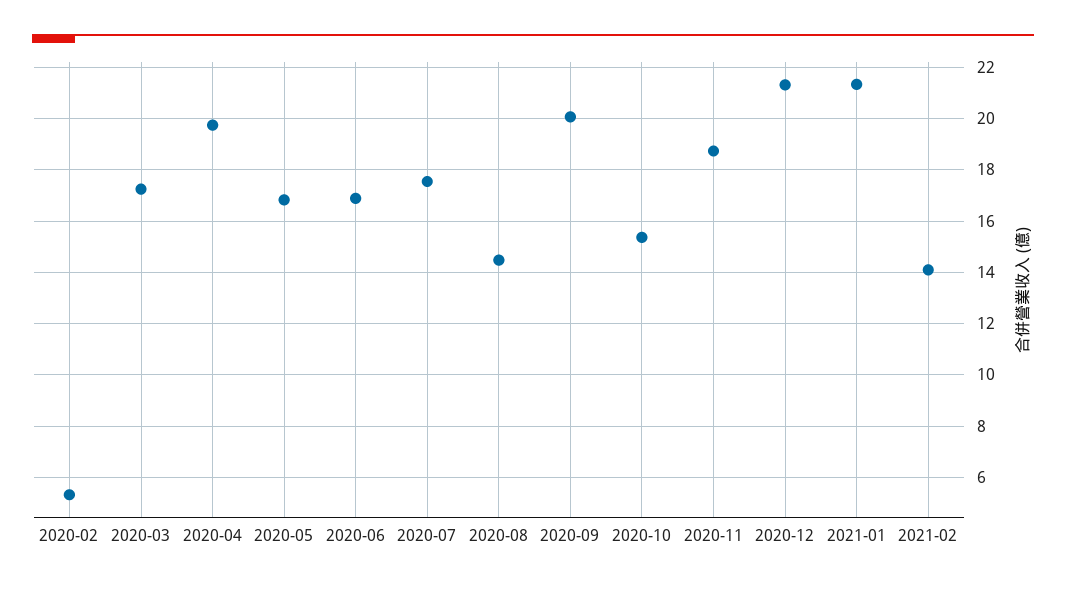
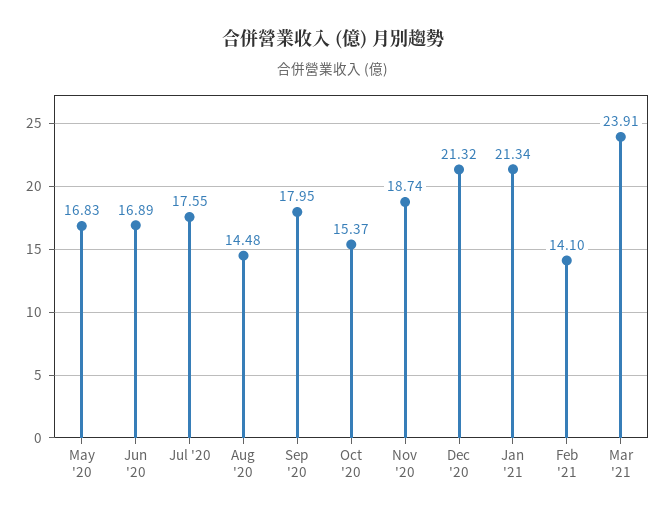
2020-02: 5.25 -> none
2020-03: 17.25 -> none
2020-04: 19.75 -> none
2020-09: 20 -> 17.95
Mar '21: none -> 23.91

